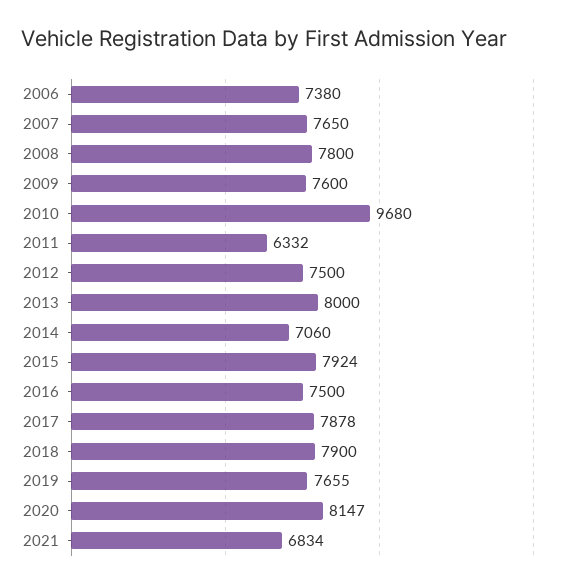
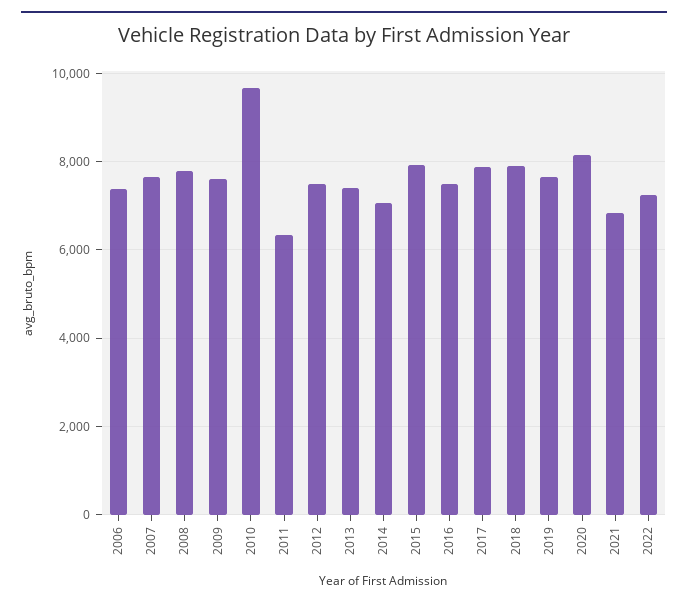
2013: 8000 -> 7400
2022: none -> 7200

